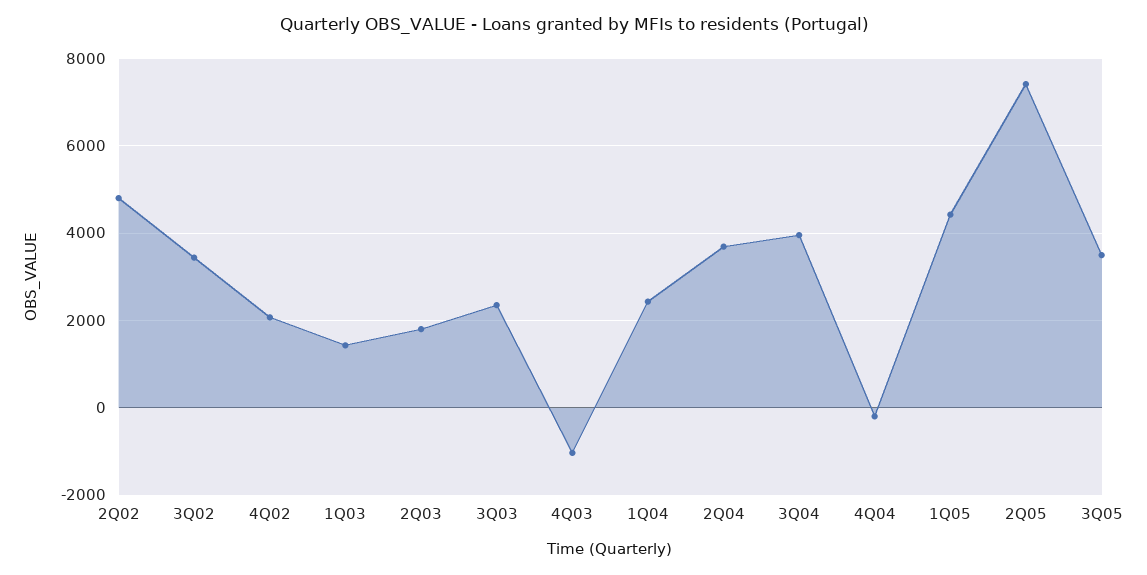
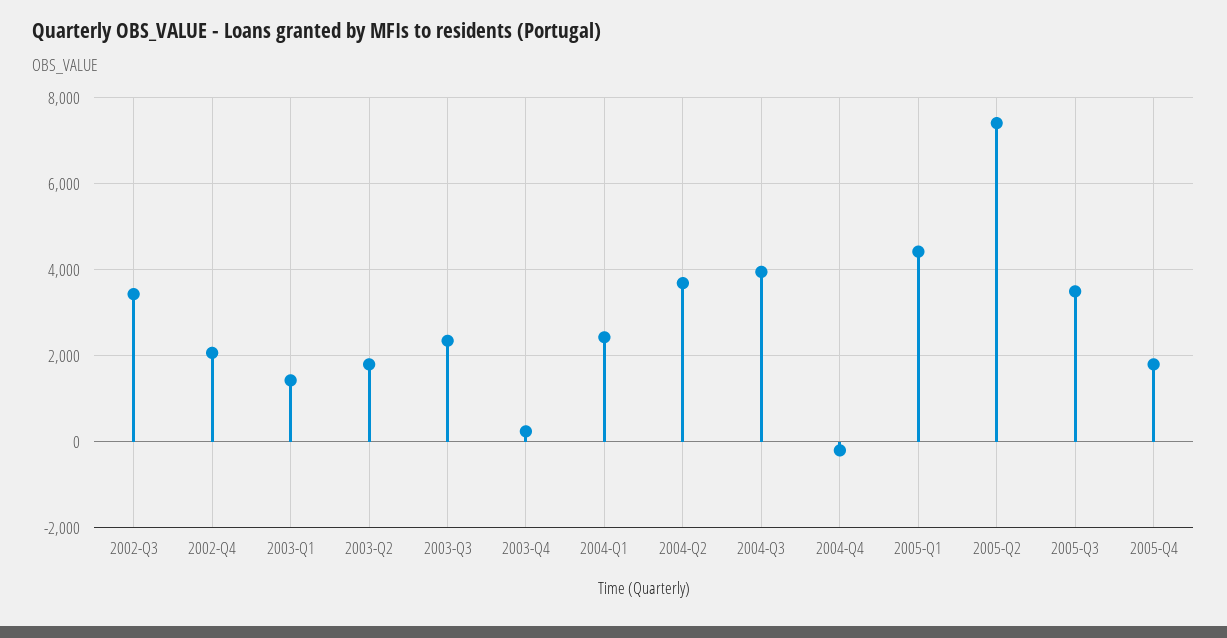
2Q02: 4800 -> none
4Q03: -1000 -> 200
2005-Q4: none -> 1800

